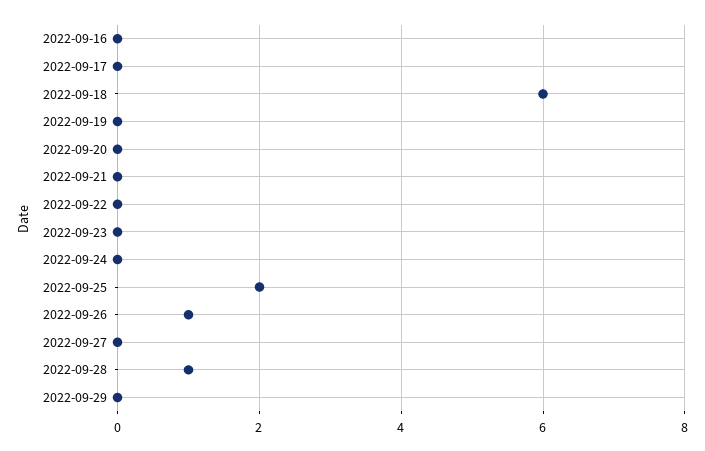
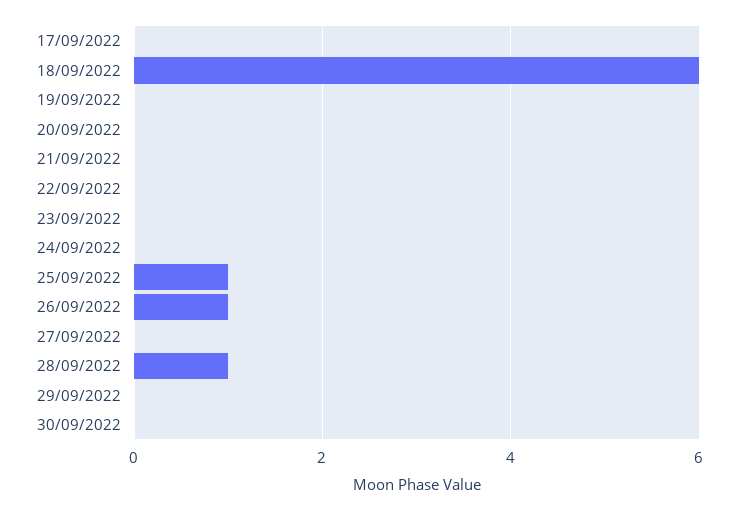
2022-09-16: 0 -> none
2022-09-25: 2 -> 1
30/09/2022: none -> 0

